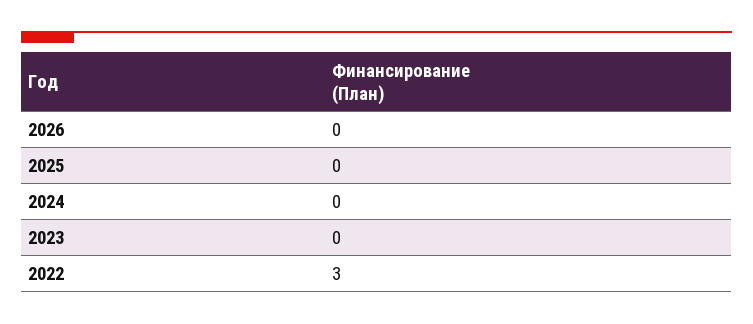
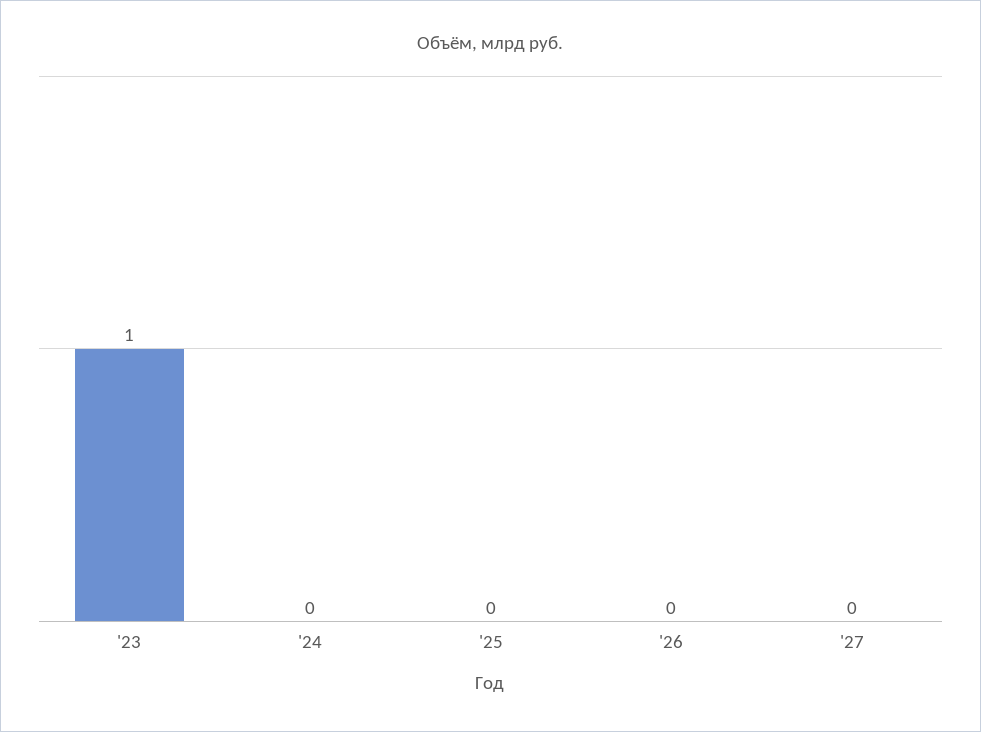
2023: 0 -> 1
2022: 3 -> none
'27: none -> 0

